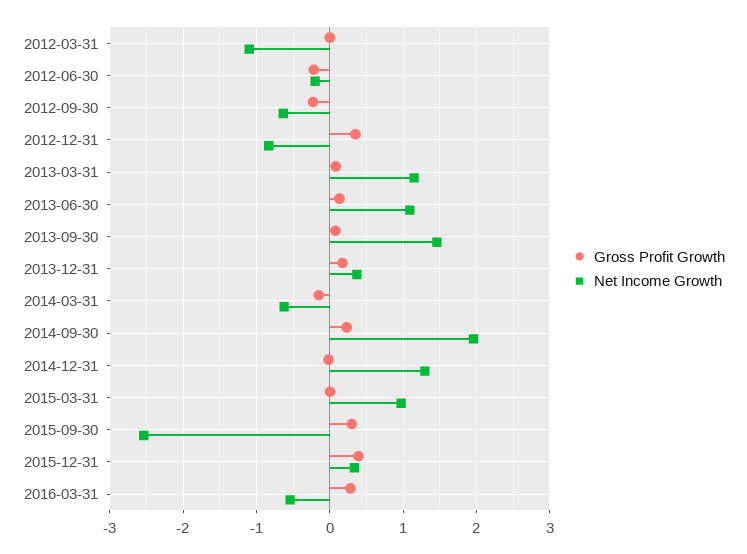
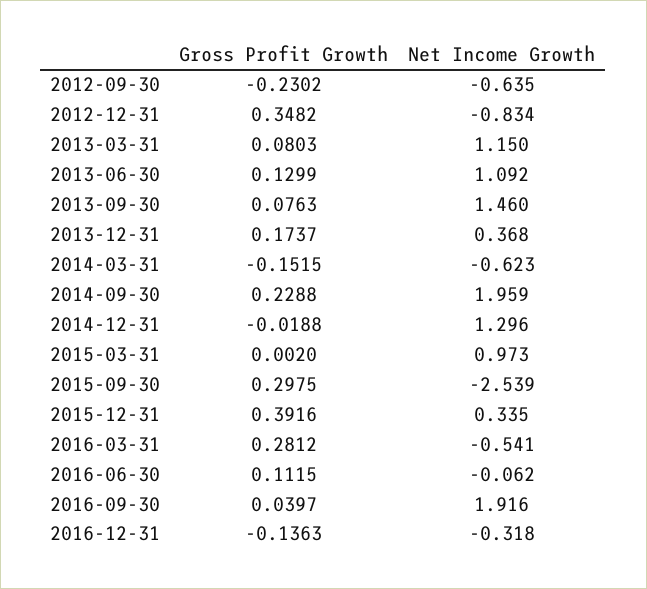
Gross Profit Growth, 2012-03-31: 0 -> none
Net Income Growth, 2012-03-31: -1.1 -> none
Gross Profit Growth, 2012-06-30: -0.2 -> none
Net Income Growth, 2012-06-30: -0.2 -> none
Gross Profit Growth, 2016-06-30: none -> 0.1115
Net Income Growth, 2016-06-30: none -> -0.062
Gross Profit Growth, 2016-09-30: none -> 0.0397
Net Income Growth, 2016-09-30: none -> 1.916
Gross Profit Growth, 2016-12-31: none -> -0.1363
Net Income Growth, 2016-12-31: none -> -0.318

